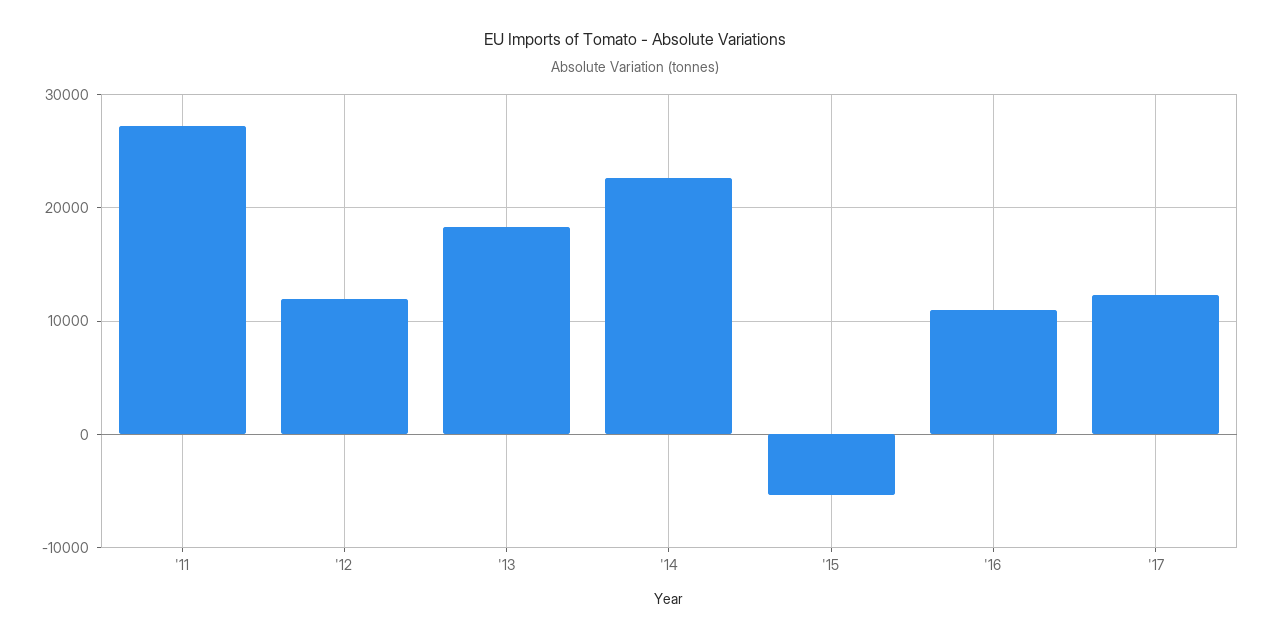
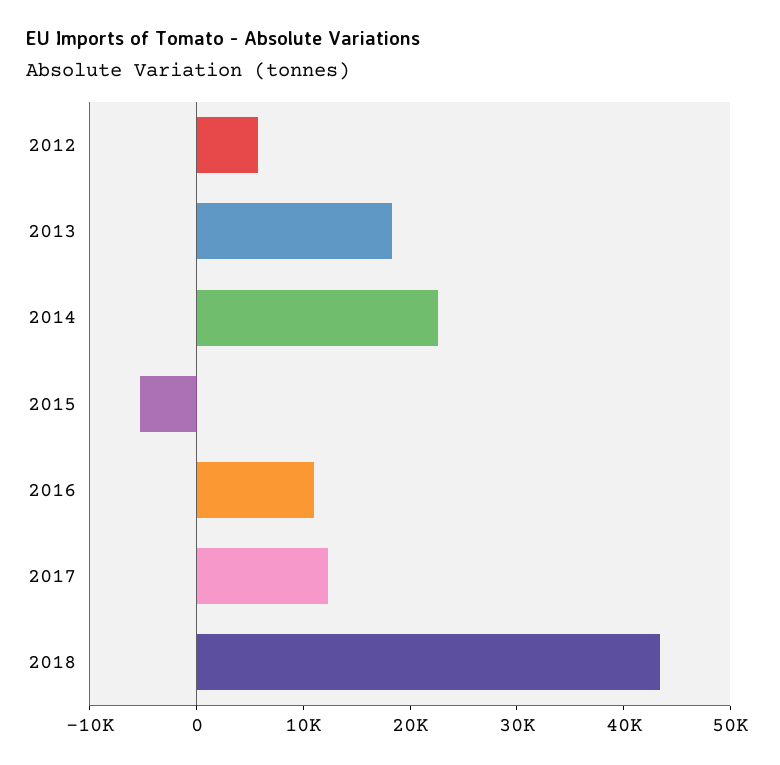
'11: 27000 -> none
'12: 12000 -> 6000
2018: none -> 44000

